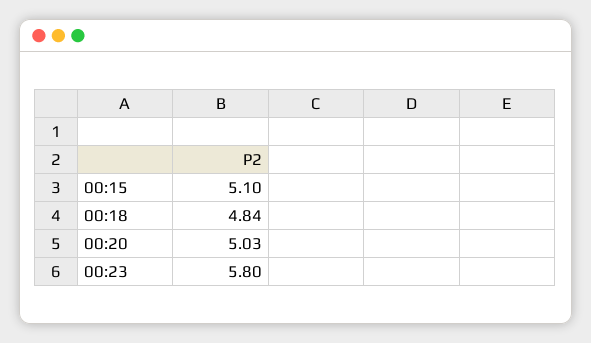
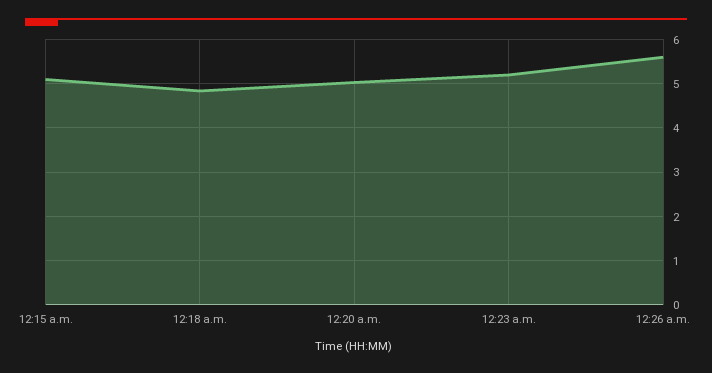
00:23: 5.8 -> 5.2
12:26 a.m.: none -> 5.6

